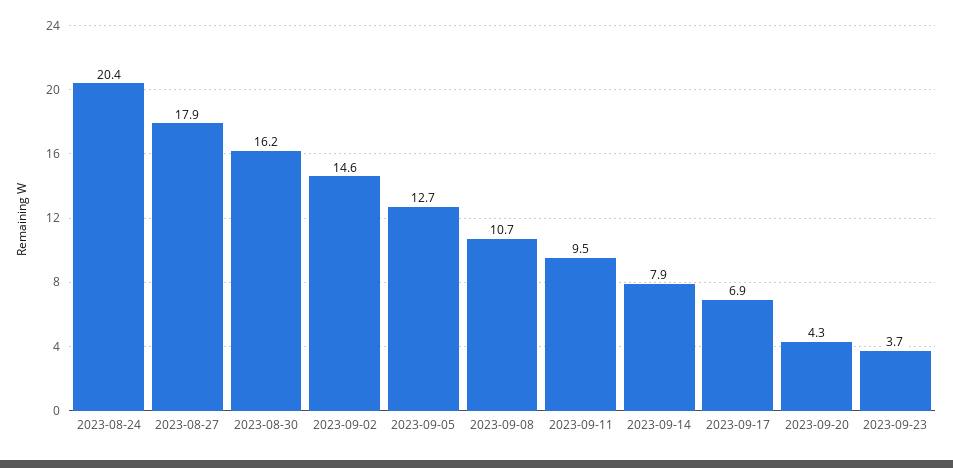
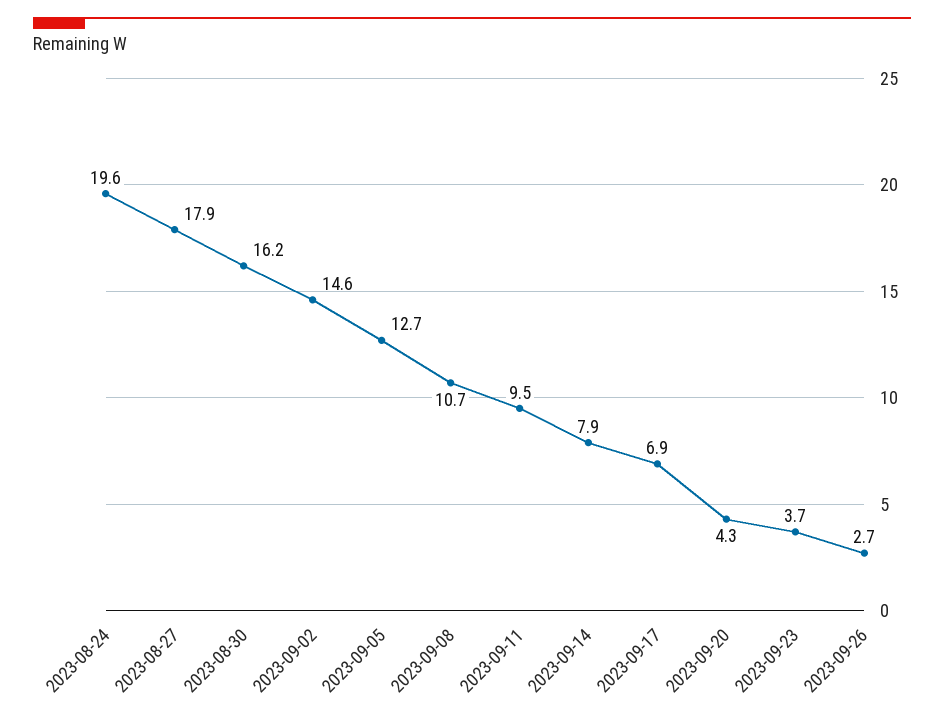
2023-08-24: 20.4 -> 19.6
2023-09-26: none -> 2.7

